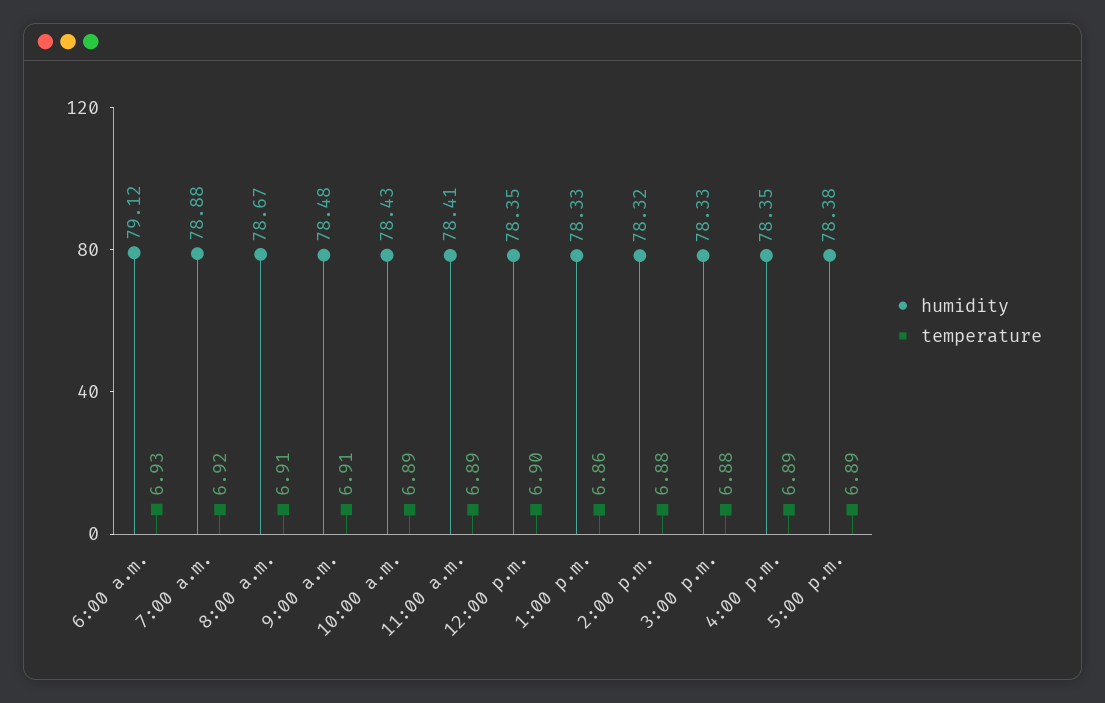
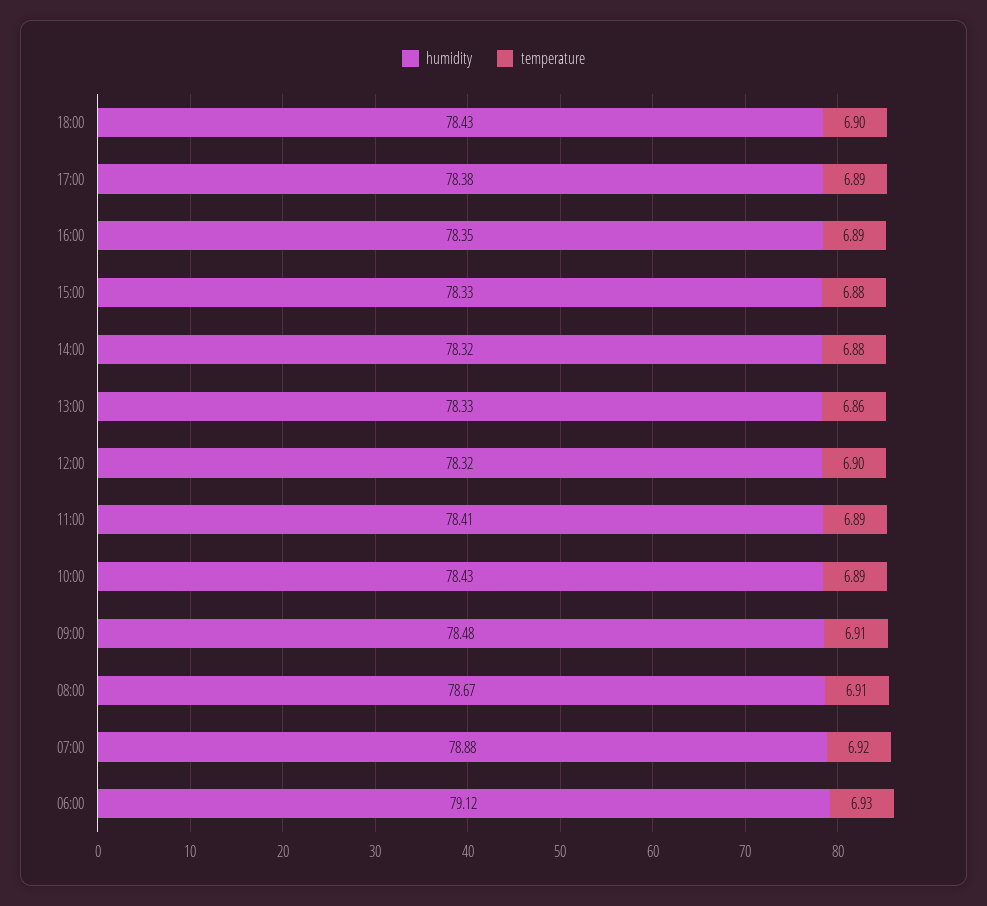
humidity, 12:00 p.m.: 78.35 -> 78.32
humidity, 18:00: none -> 78.43
temperature, 18:00: none -> 6.9

